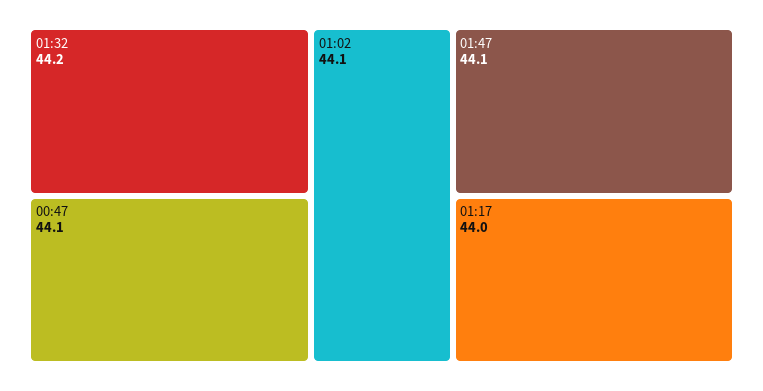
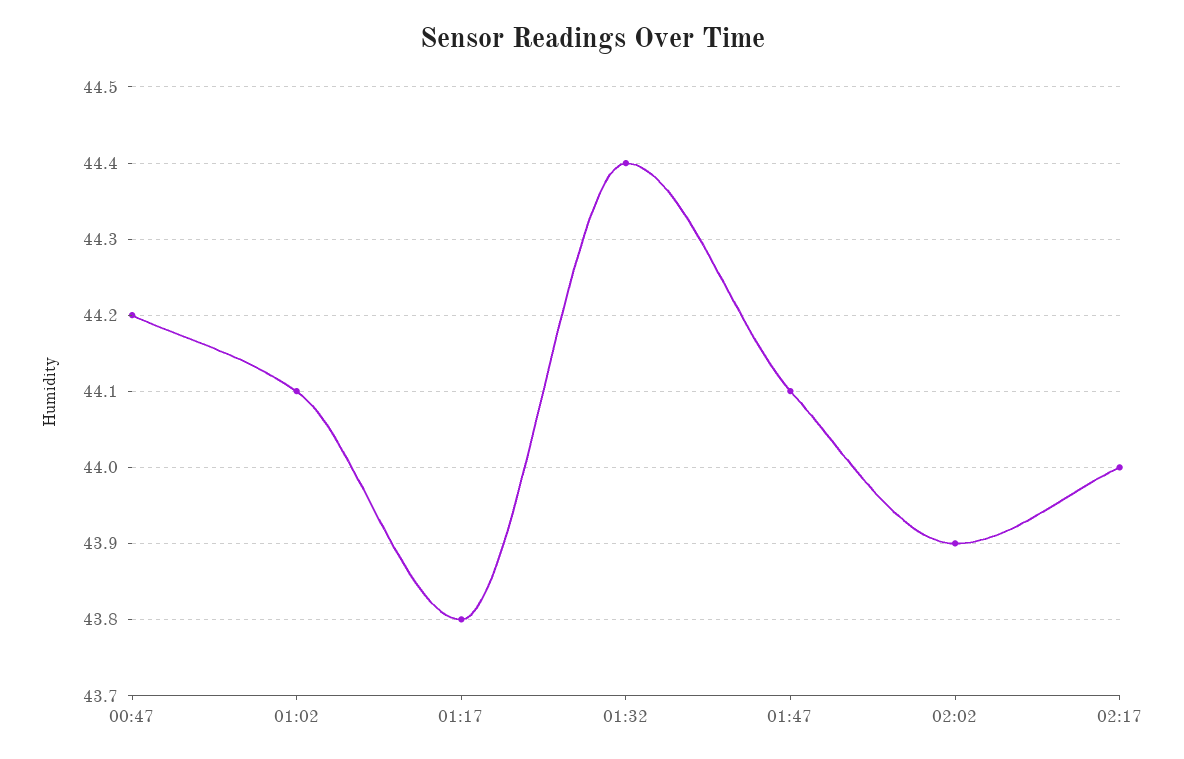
01:32: 44.2 -> 44.4
00:47: 44.1 -> 44.2
01:17: 44 -> 43.8
02:02: none -> 43.9
02:17: none -> 44

